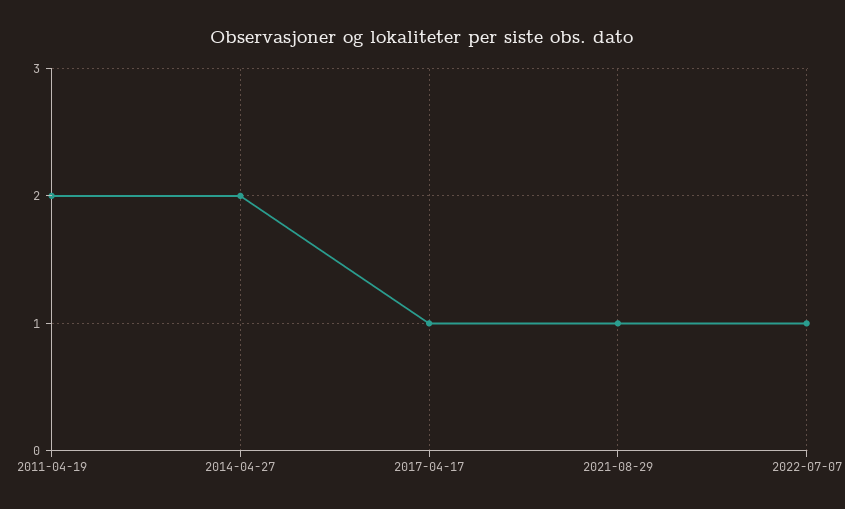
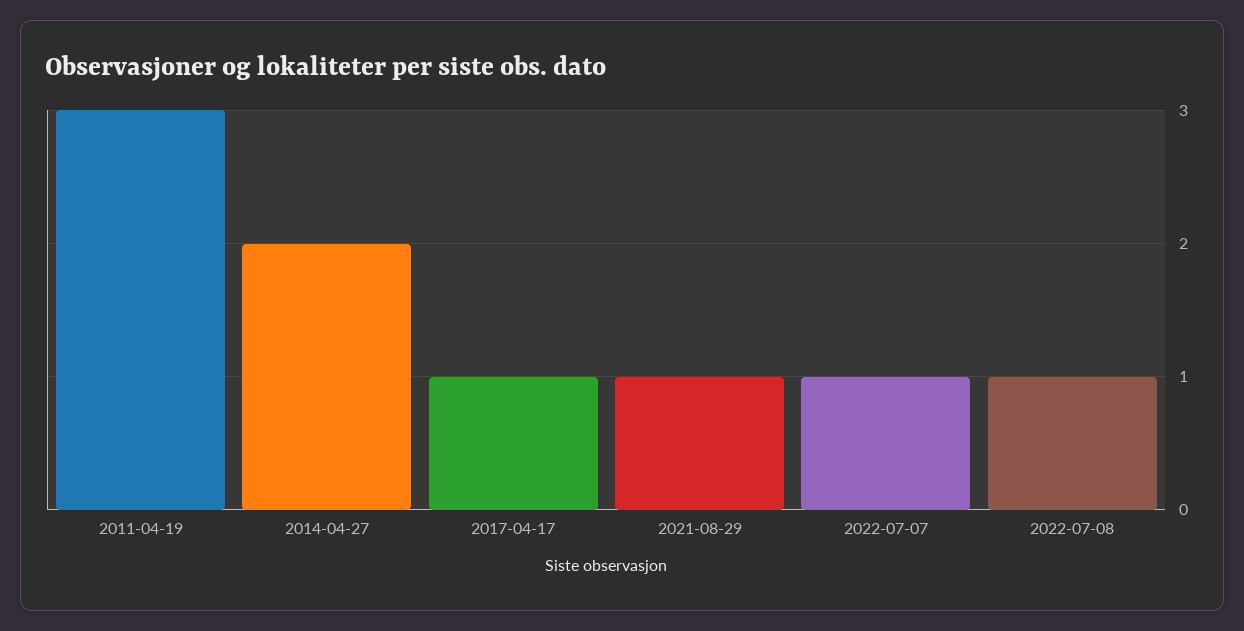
2011-04-19: 2 -> 3
2022-07-08: none -> 1

